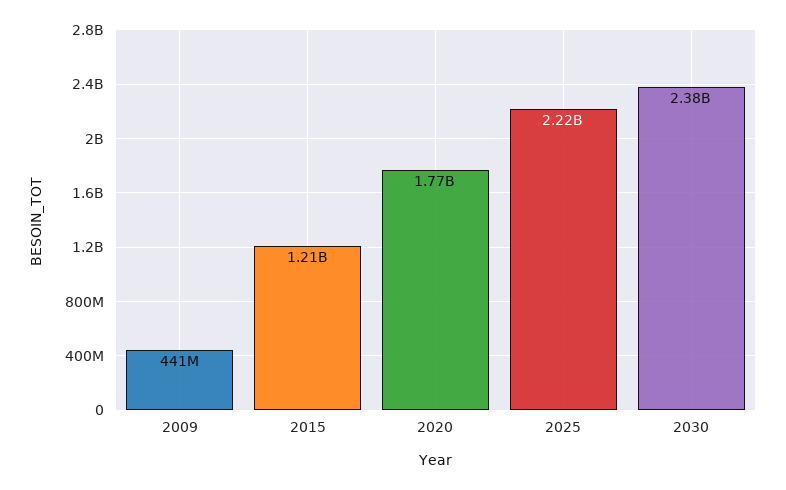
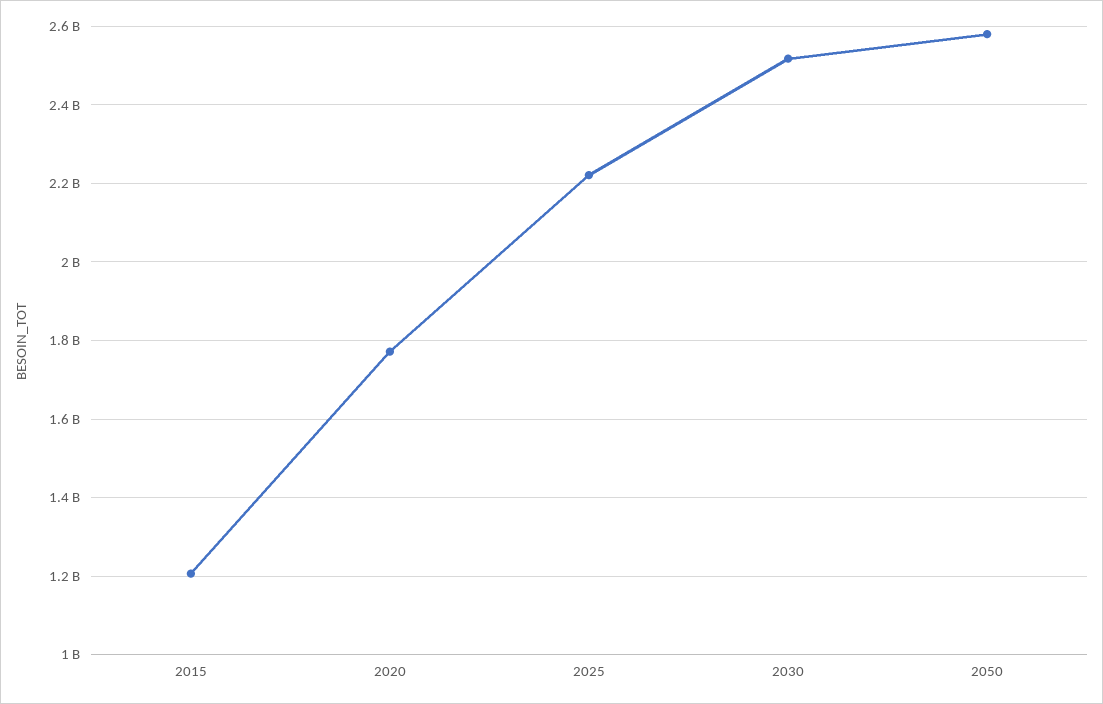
2009: 441000000 -> none
2030: 2380000000 -> 2520000000
2050: none -> 2580000000

